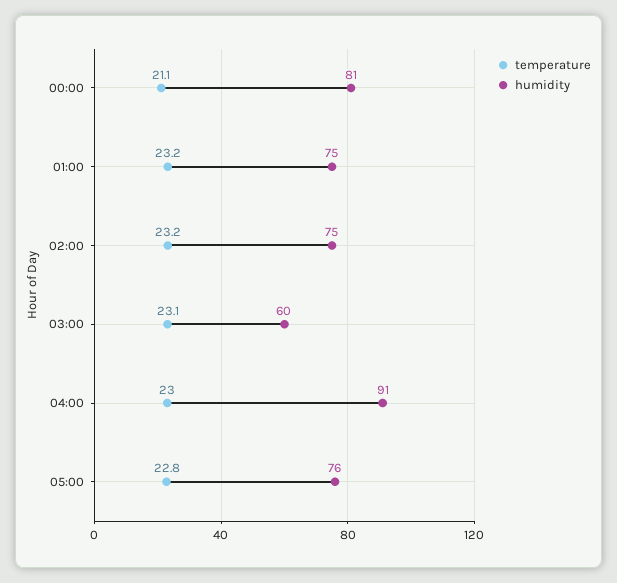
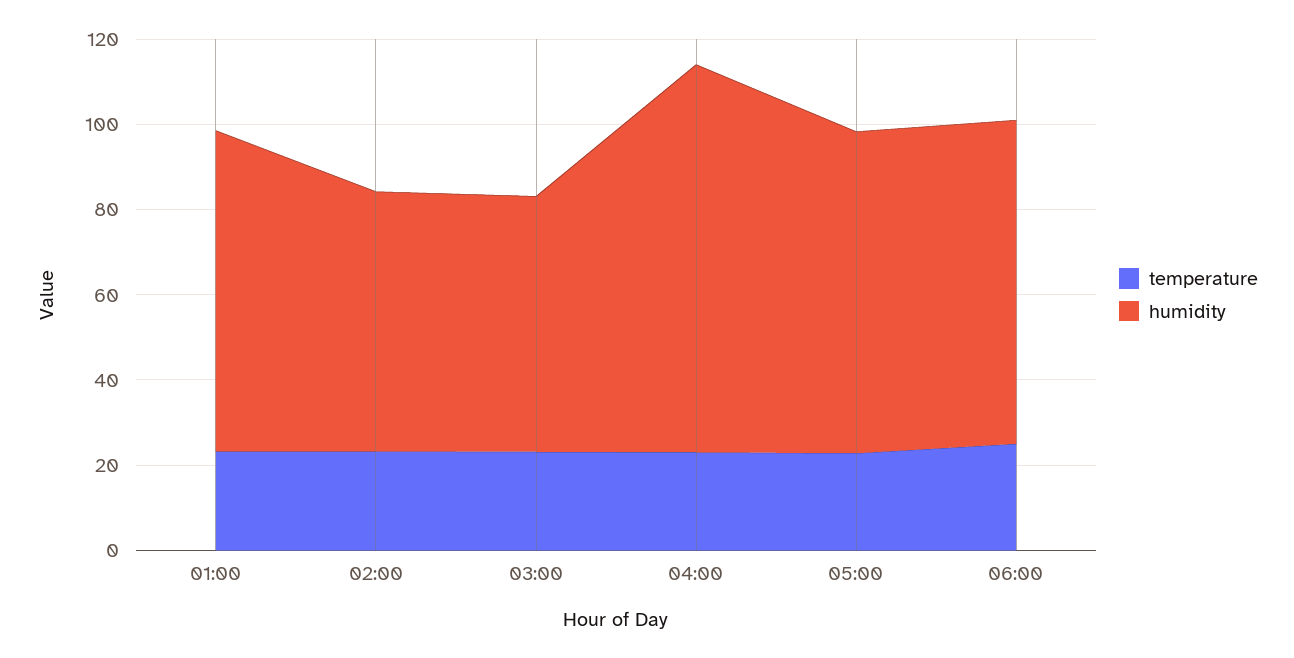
temperature, 00:00: 21.1 -> none
humidity, 00:00: 81 -> none
humidity, 02:00: 75 -> 60
temperature, 06:00: none -> 25
humidity, 06:00: none -> 75

